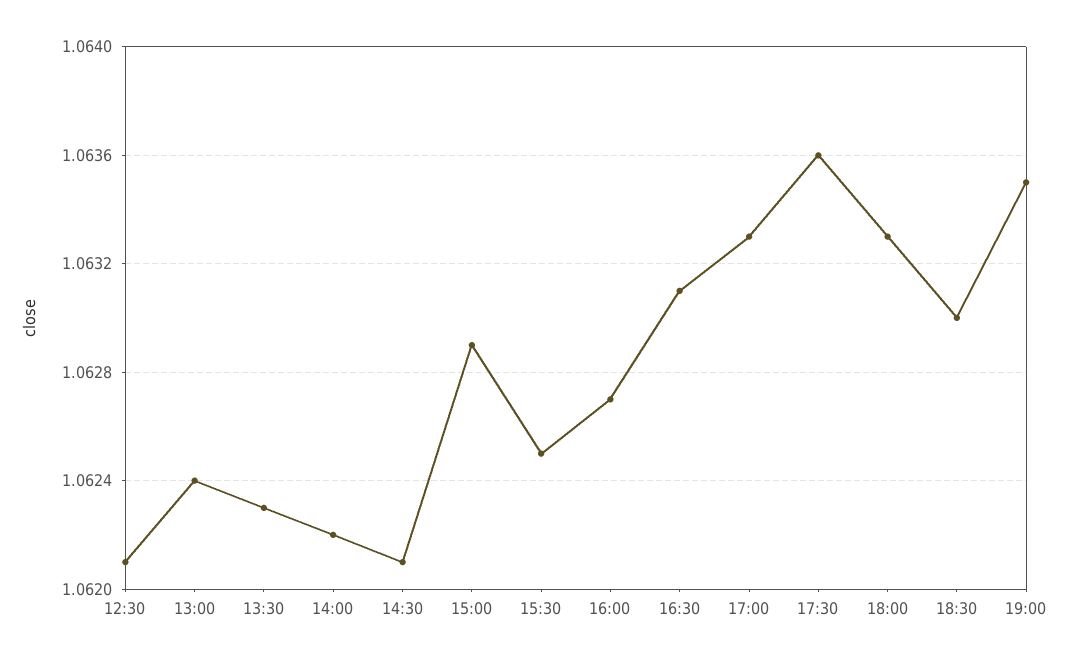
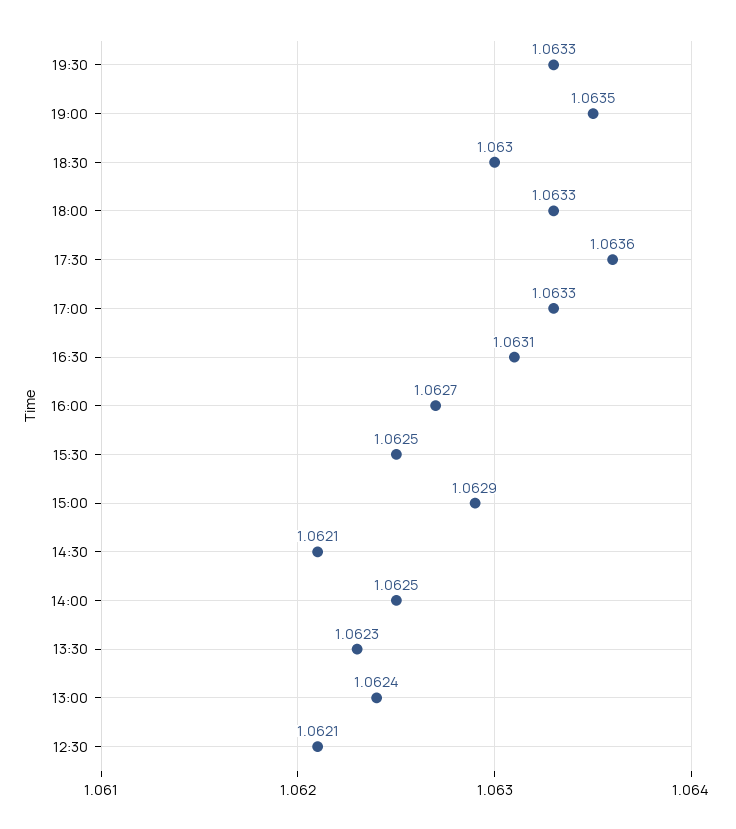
14:00: 1.0622 -> 1.0625
19:30: none -> 1.0633

